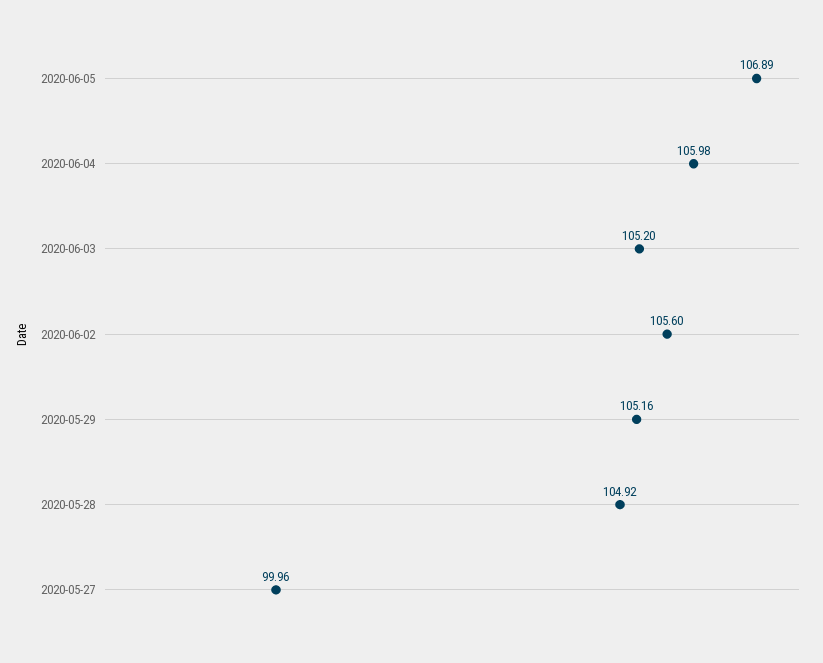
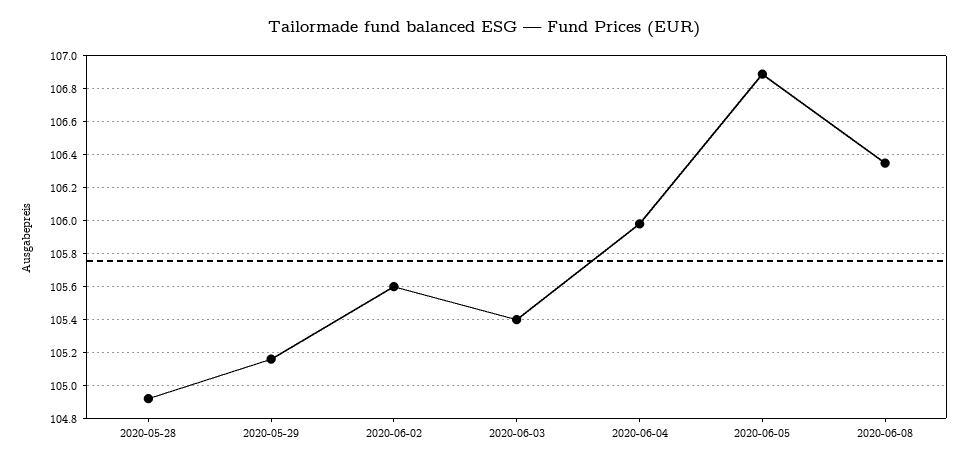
2020-06-03: 105.2 -> 105.4
2020-05-27: 99.96 -> none
2020-06-08: none -> 106.35

